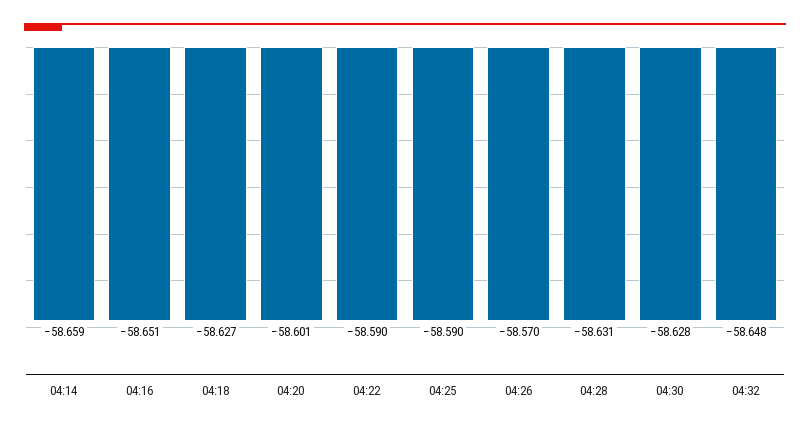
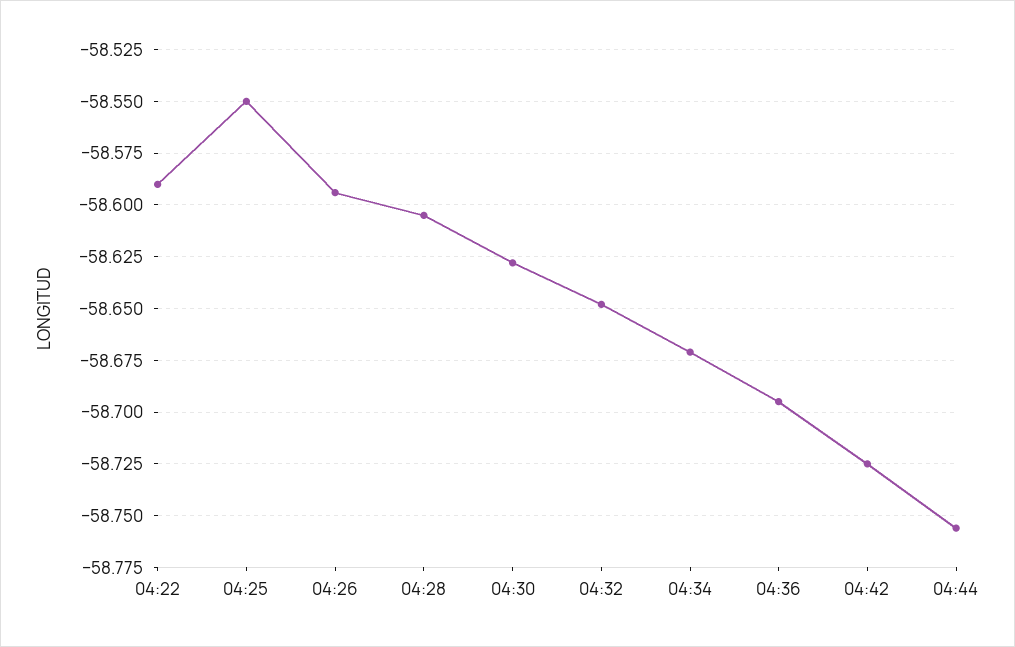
04:14: -58.659 -> none
04:16: -58.651 -> none
04:18: -58.627 -> none
04:20: -58.601 -> none
04:25: -58.59 -> -58.55
04:26: -58.57 -> -58.595
04:28: -58.631 -> -58.605
04:34: none -> -58.67
04:36: none -> -58.695
04:42: none -> -58.725
04:44: none -> -58.755

